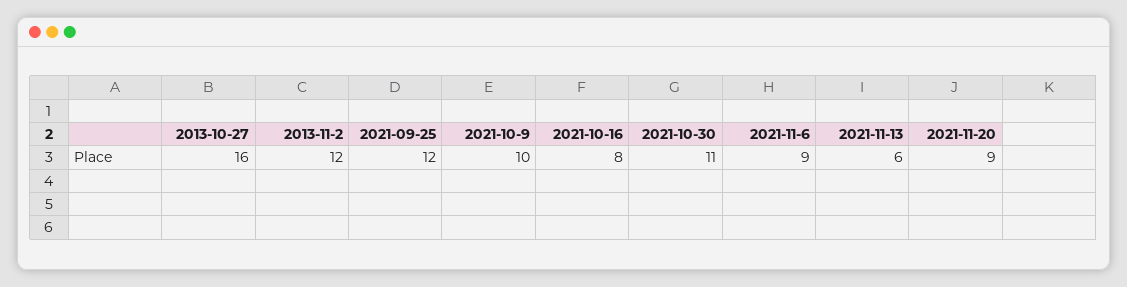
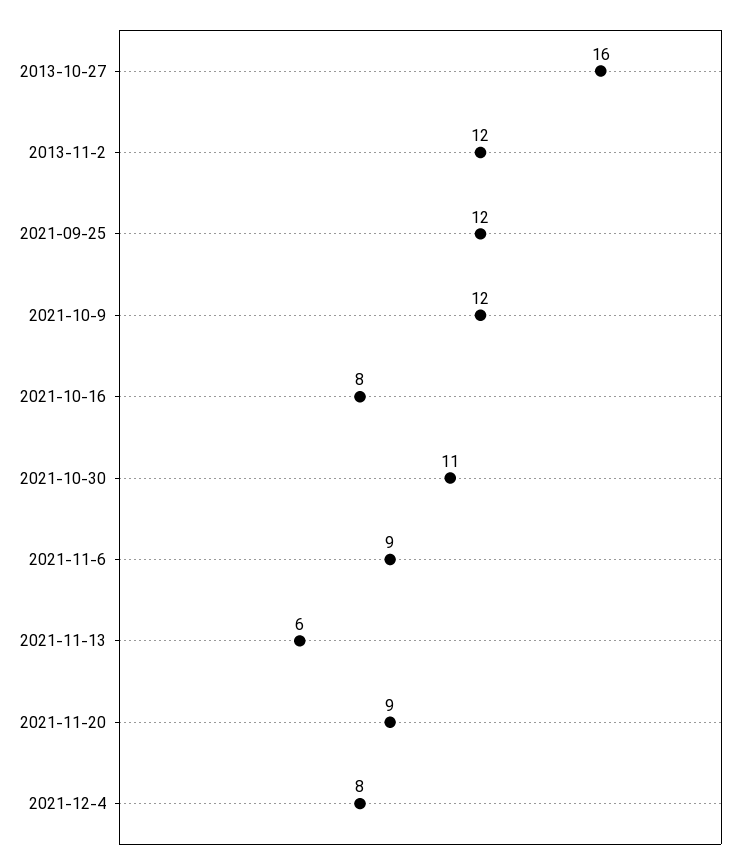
2021-10-9: 10 -> 12
2021-12-4: none -> 8

